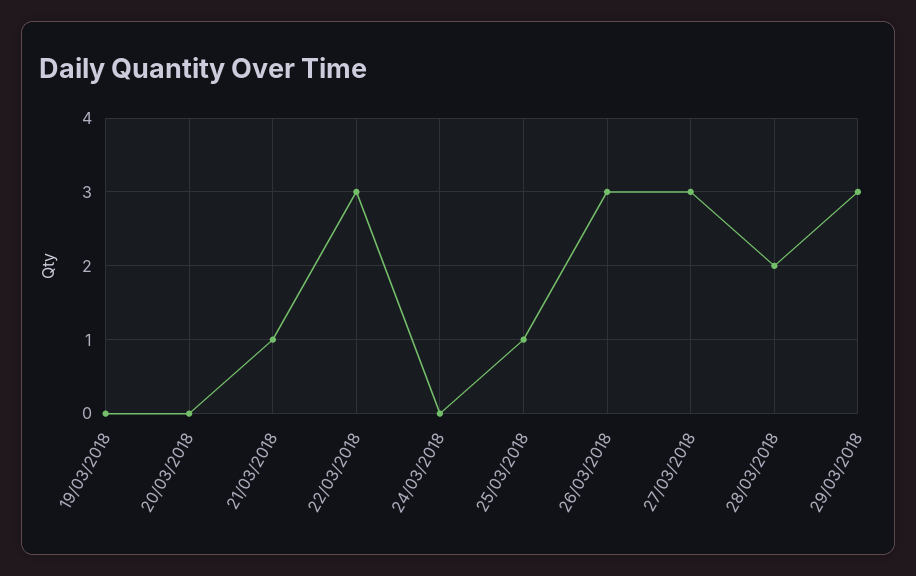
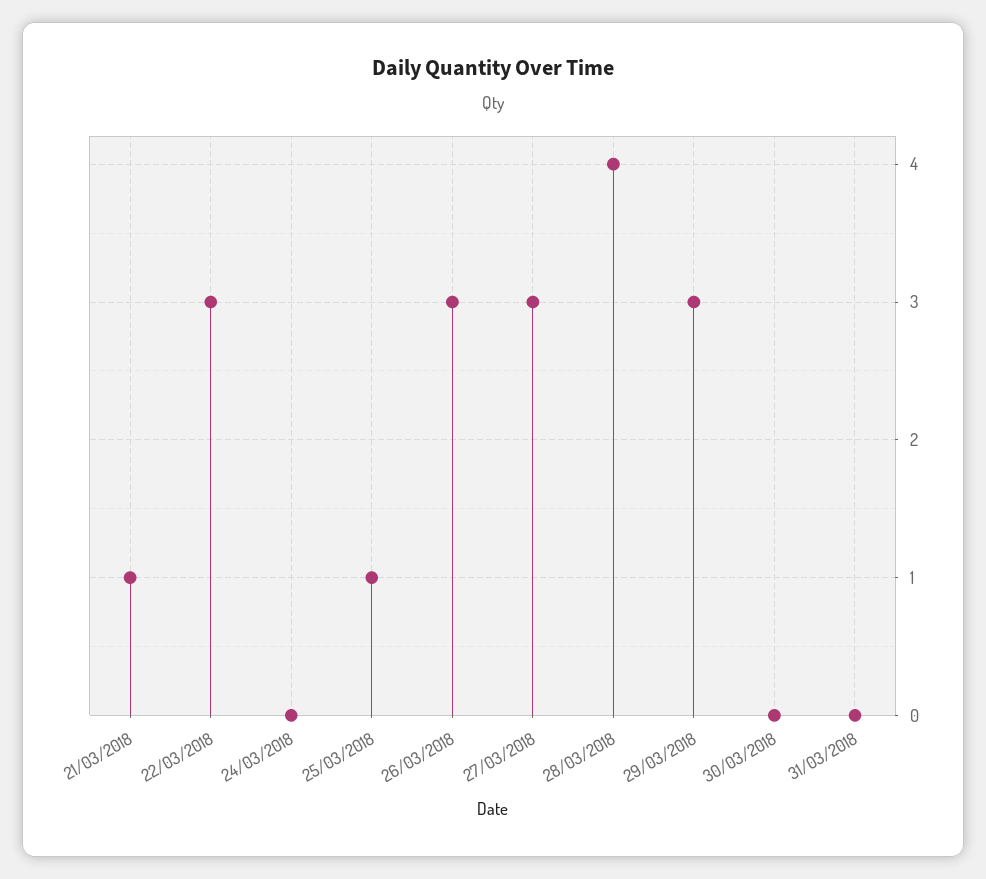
19/03/2018: 0 -> none
20/03/2018: 0 -> none
28/03/2018: 2 -> 4
30/03/2018: none -> 0
31/03/2018: none -> 0

